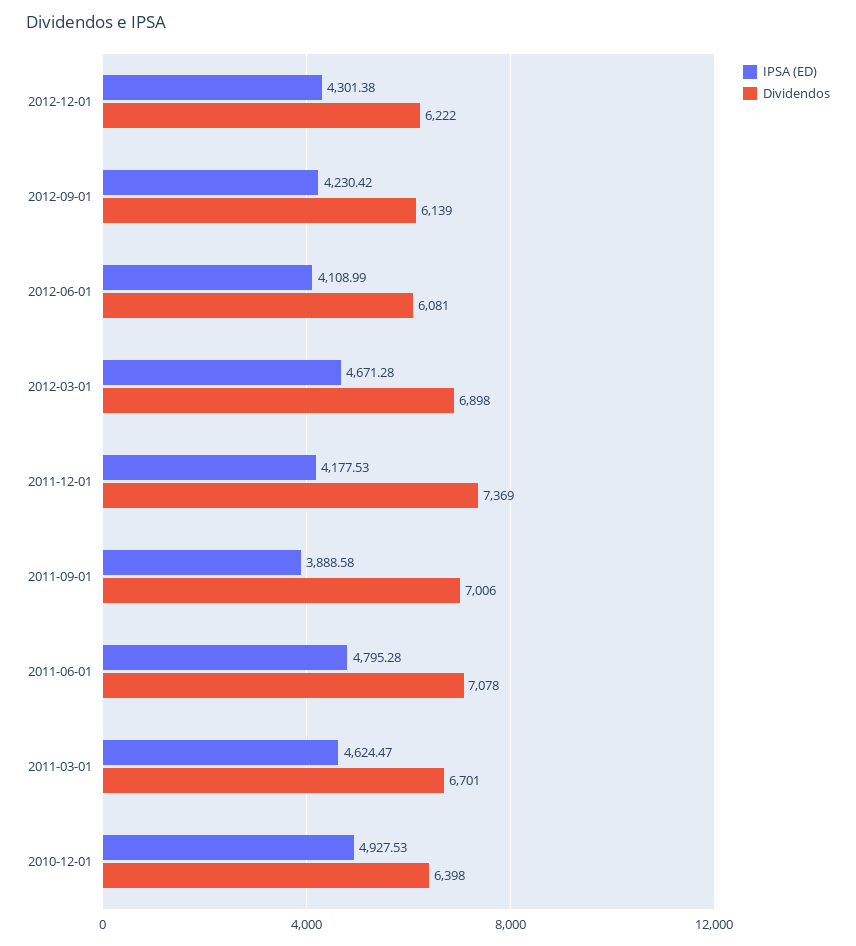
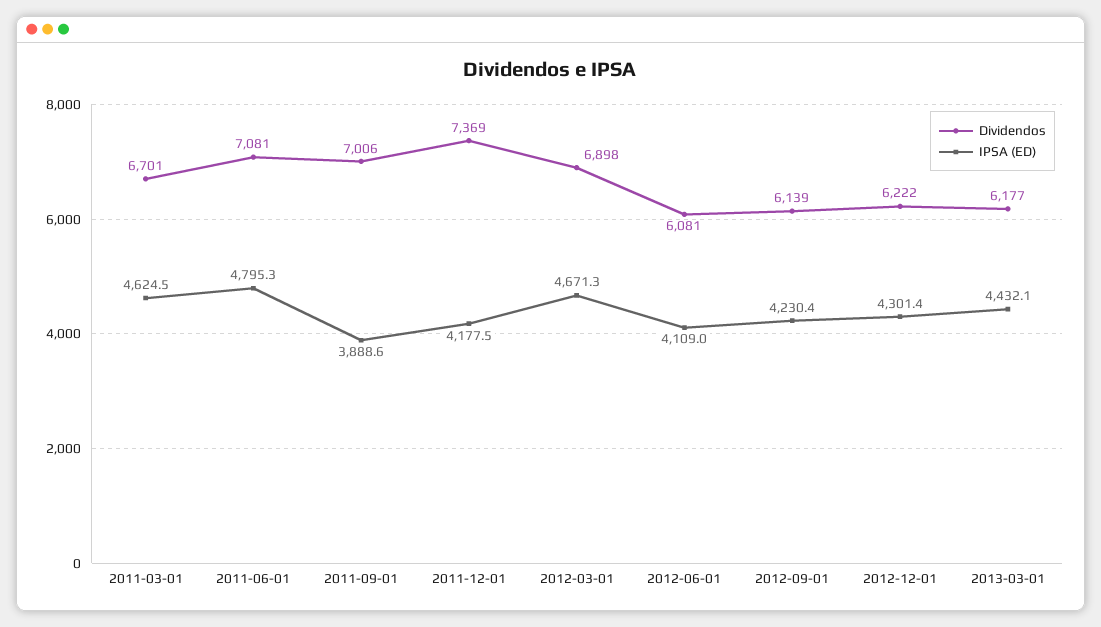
Dividendos, 2011-06-01: 7078 -> 7081
IPSA (ED), 2010-12-01: 4927.53 -> none
Dividendos, 2010-12-01: 6398 -> none
Dividendos, 2013-03-01: none -> 6177
IPSA (ED), 2013-03-01: none -> 4432.1

